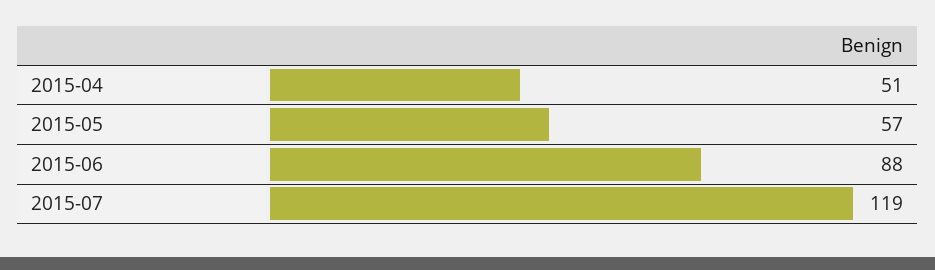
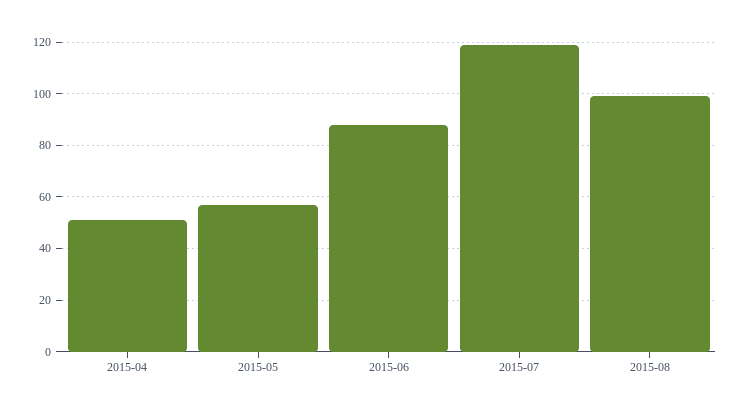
2015-08: none -> 100

